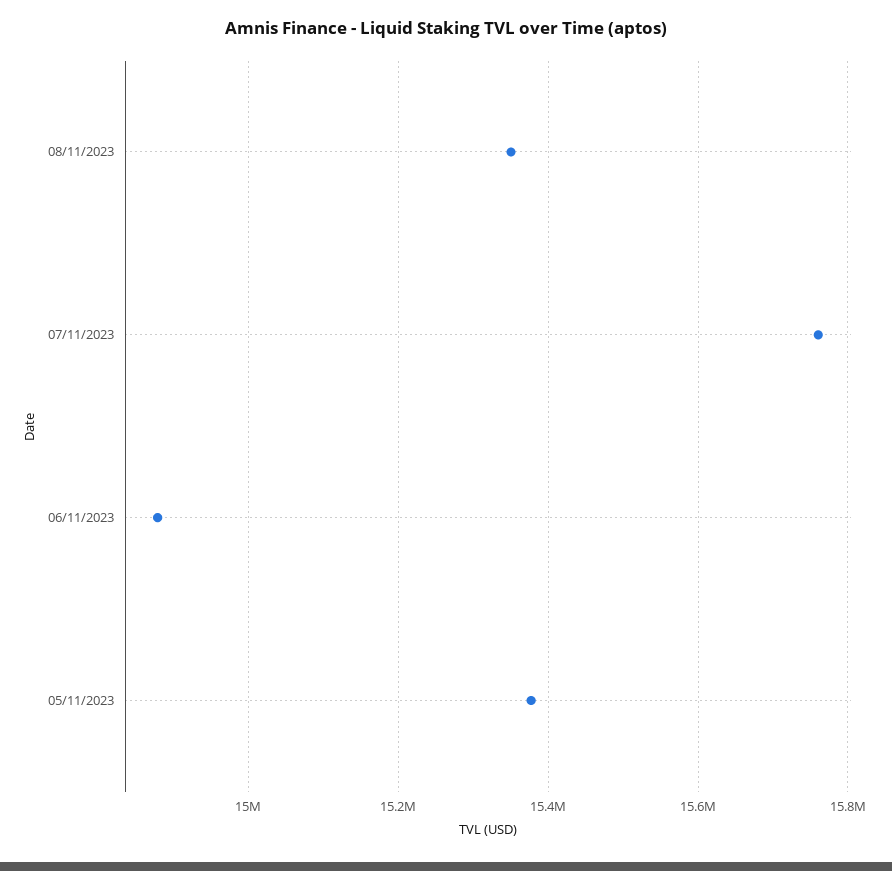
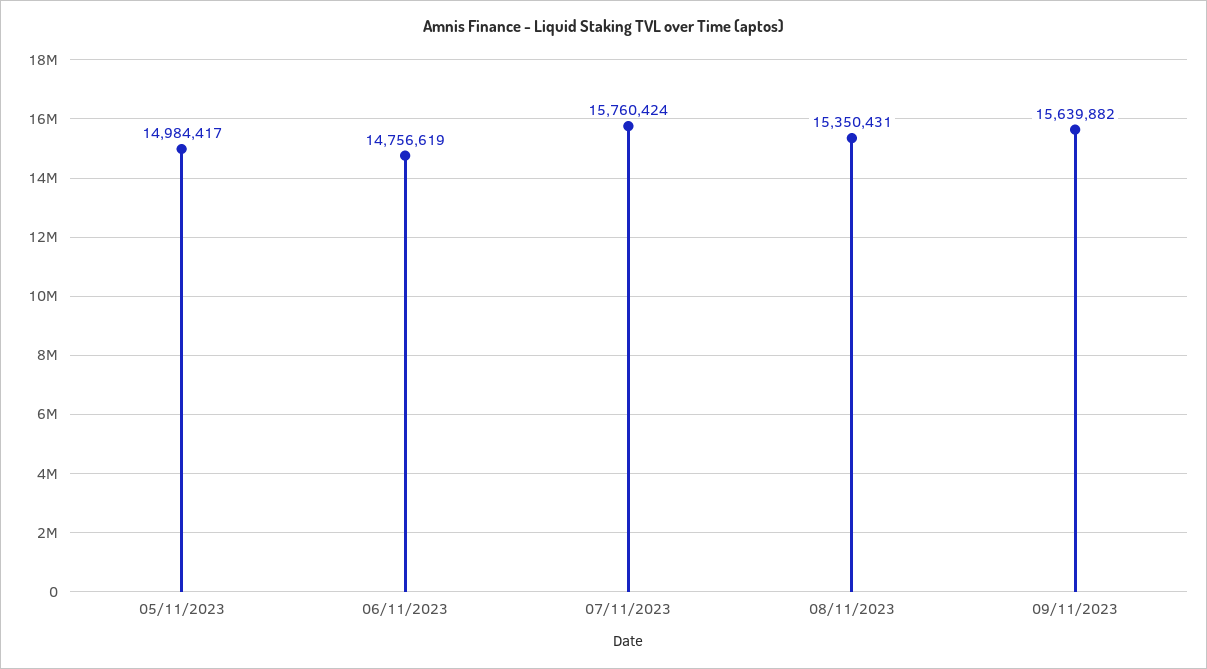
06/11/2023: 14880000 -> 14756619
05/11/2023: 15380000 -> 14984417
09/11/2023: none -> 15639882

